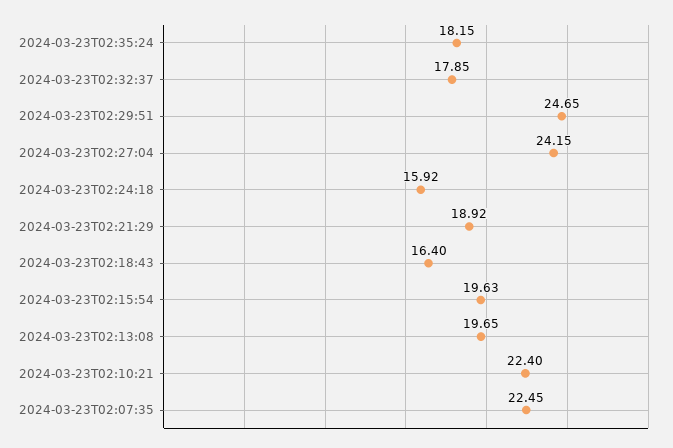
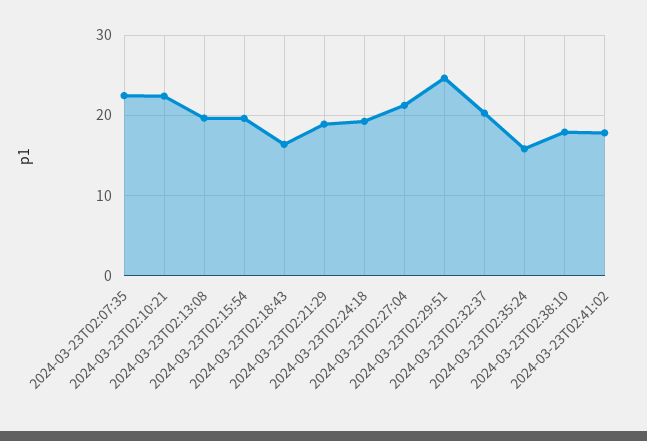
2024-03-23T02:35:24: 18.15 -> 16
2024-03-23T02:32:37: 17.85 -> 20
2024-03-23T02:27:04: 24.15 -> 21
2024-03-23T02:24:18: 15.92 -> 19
2024-03-23T02:38:10: none -> 18
2024-03-23T02:41:02: none -> 18

